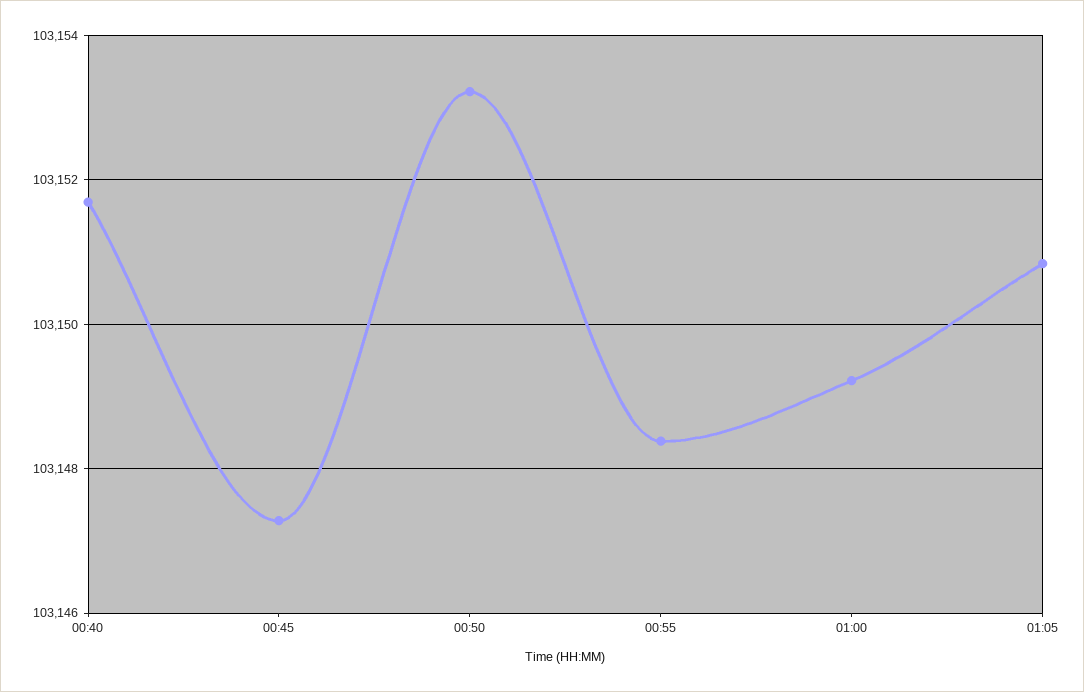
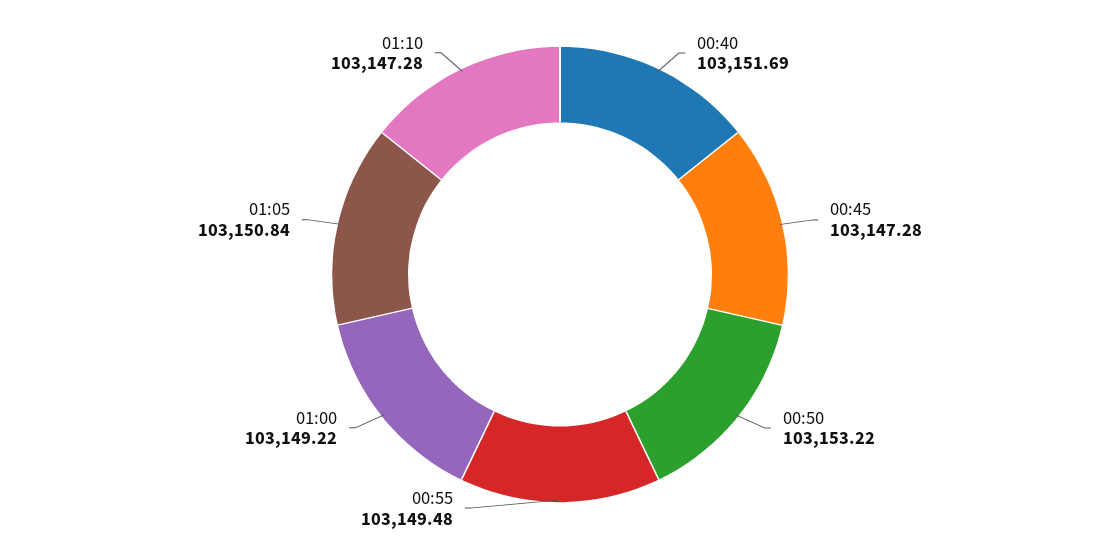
00:55: 103148.4 -> 103149.48
01:10: none -> 103147.28

